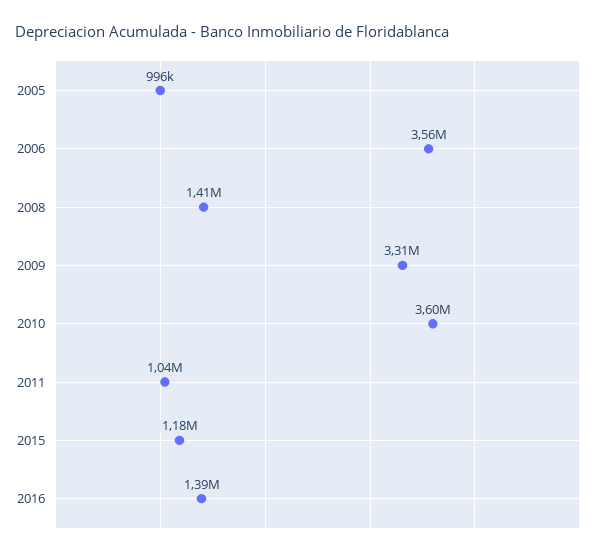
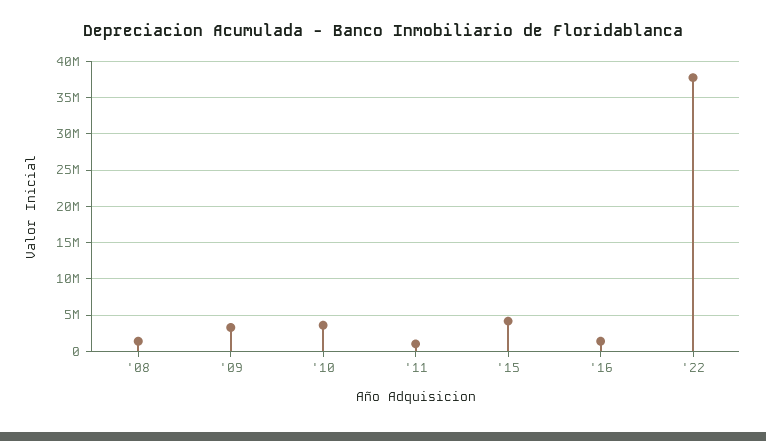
2005: 996000 -> none
2006: 3560000 -> none
2015: 1180000 -> 4000000
'22: none -> 38000000

